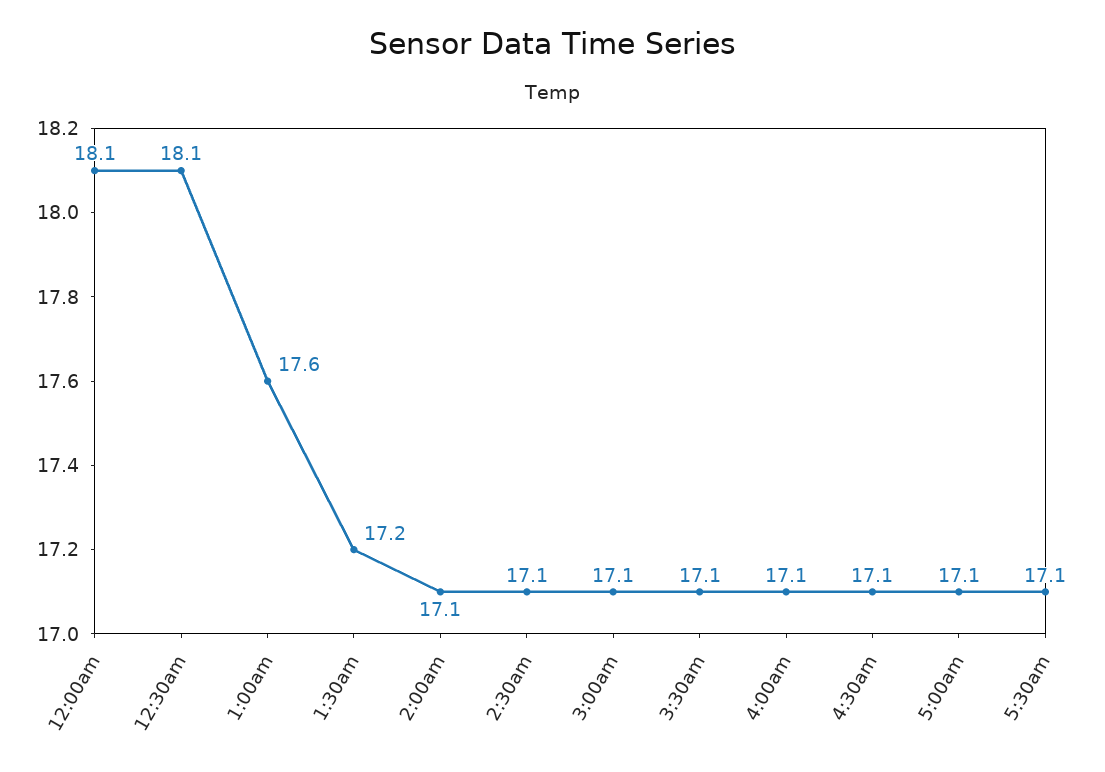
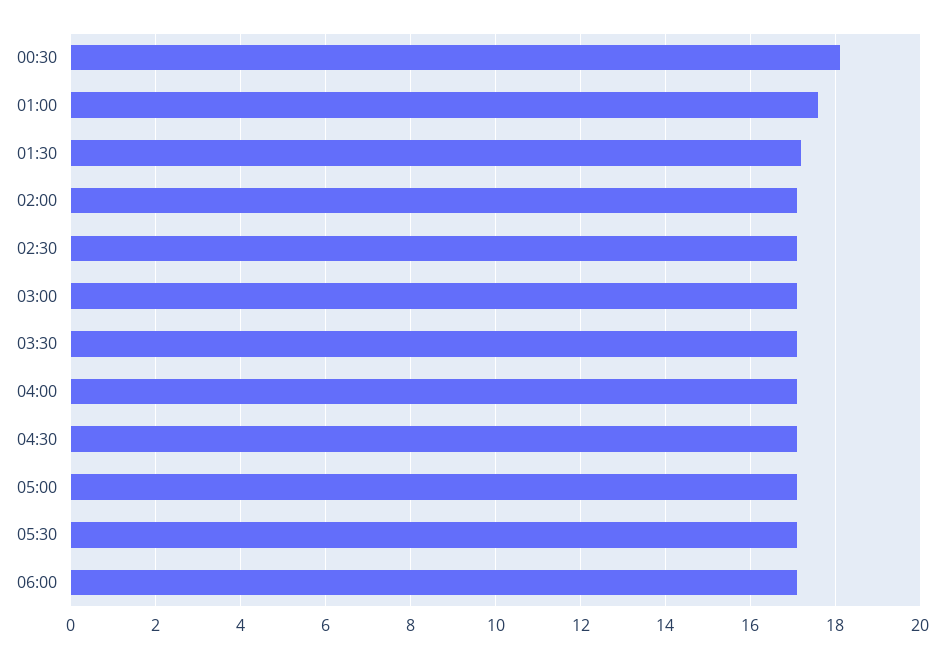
12:00am: 18.1 -> none
06:00: none -> 17

